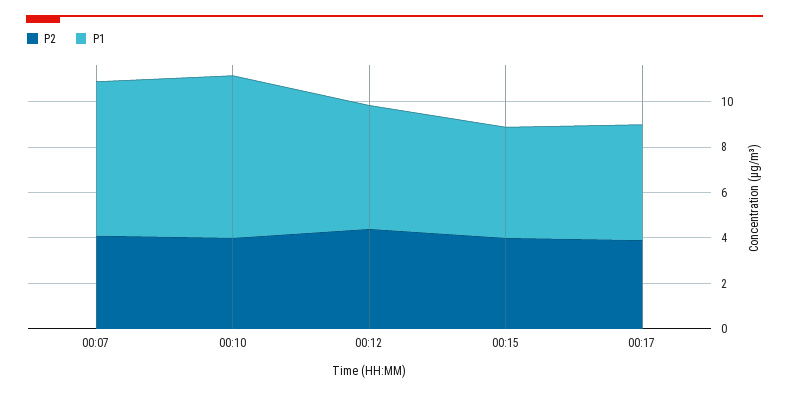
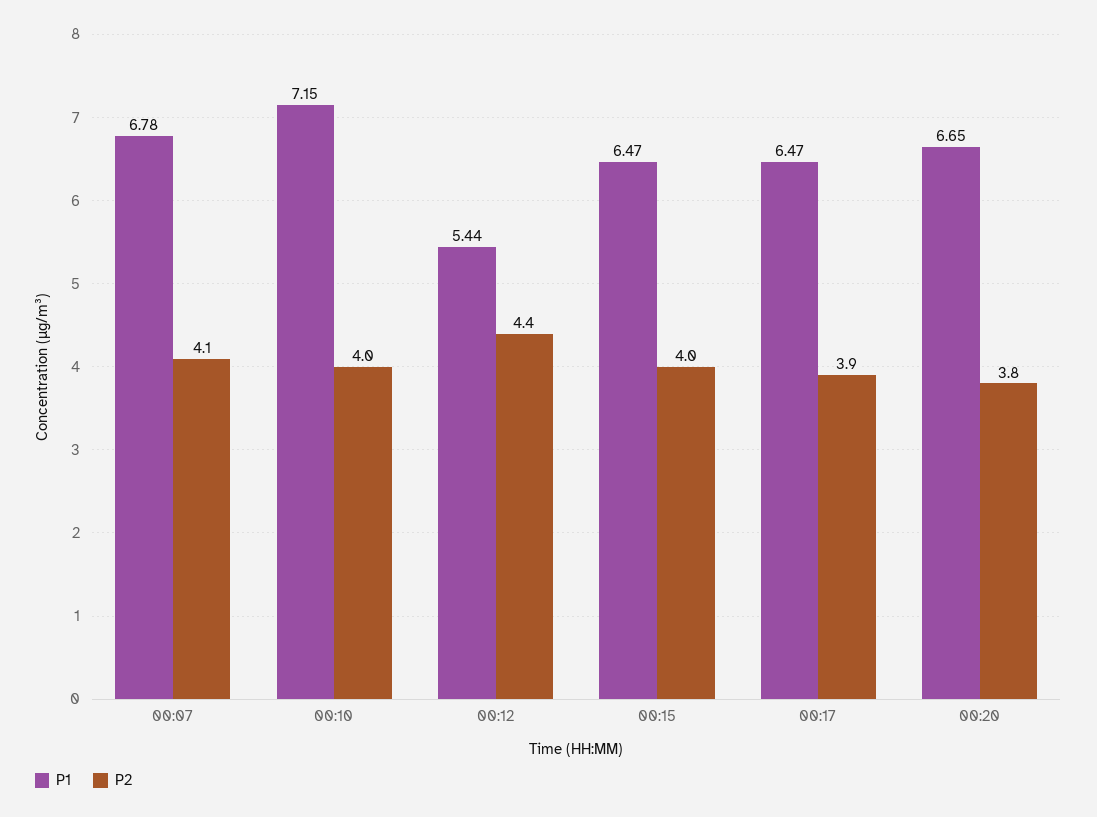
P1, 00:15: 5 -> 6.47
P1, 00:17: 5 -> 6.47
P1, 00:20: none -> 6.65
P2, 00:20: none -> 3.8

